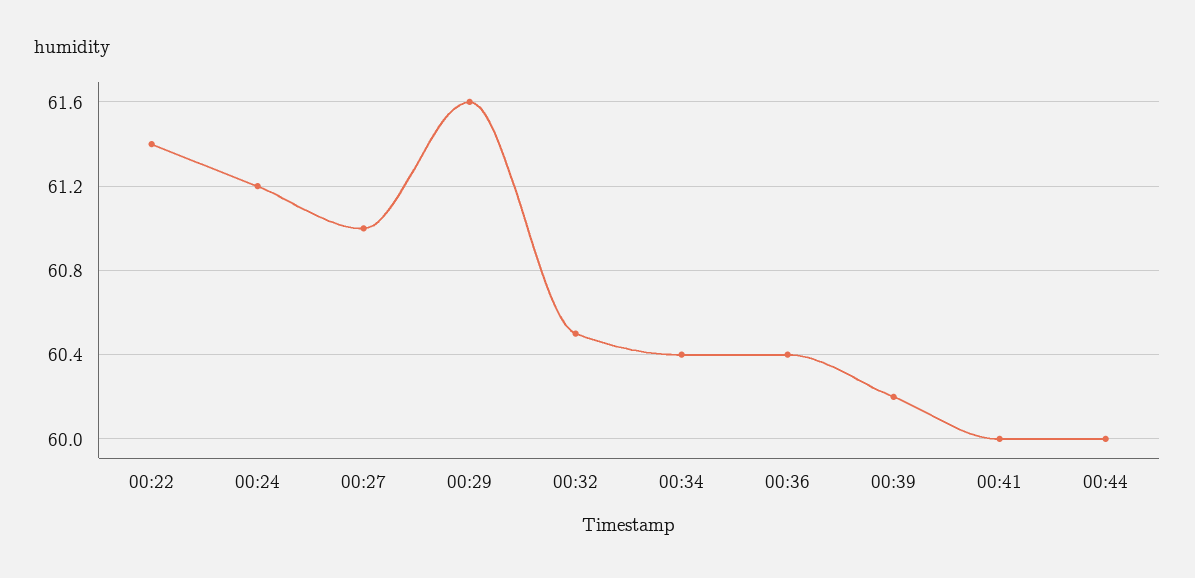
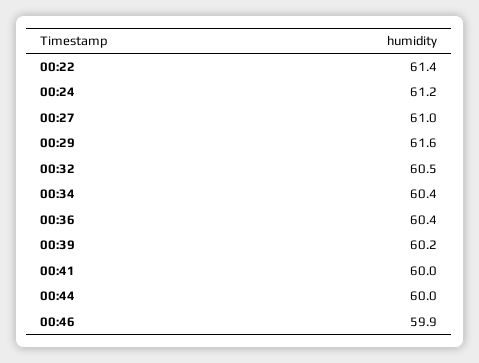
00:46: none -> 59.9

